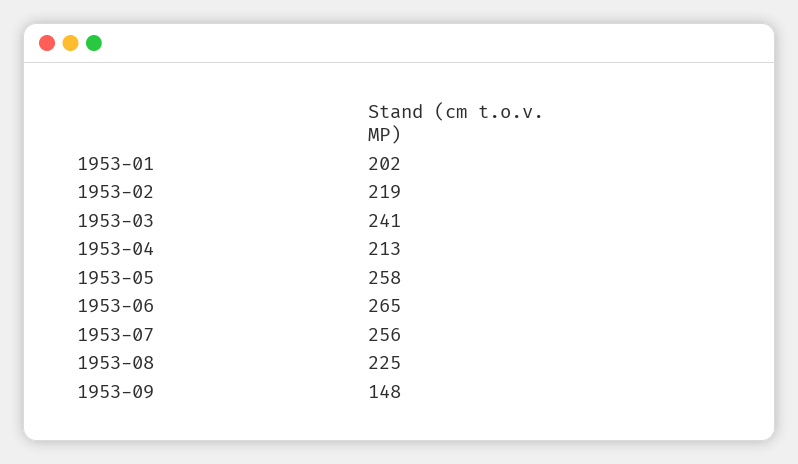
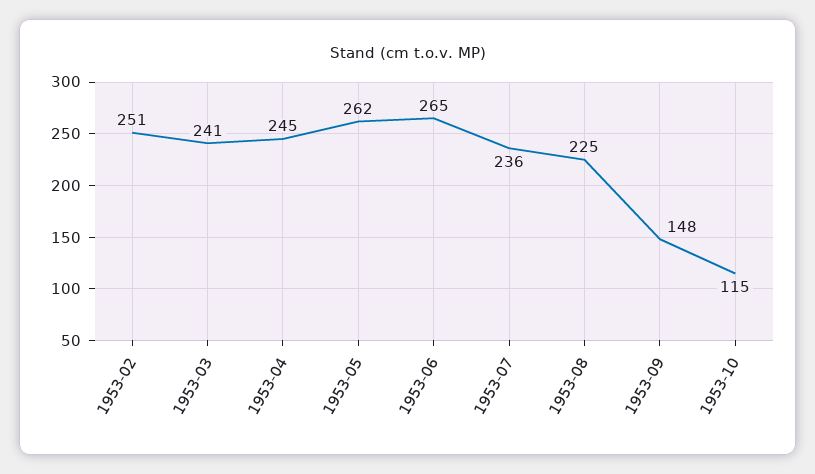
1953-01: 202 -> none
1953-02: 219 -> 251
1953-04: 213 -> 245
1953-05: 258 -> 262
1953-07: 256 -> 236
1953-10: none -> 115

